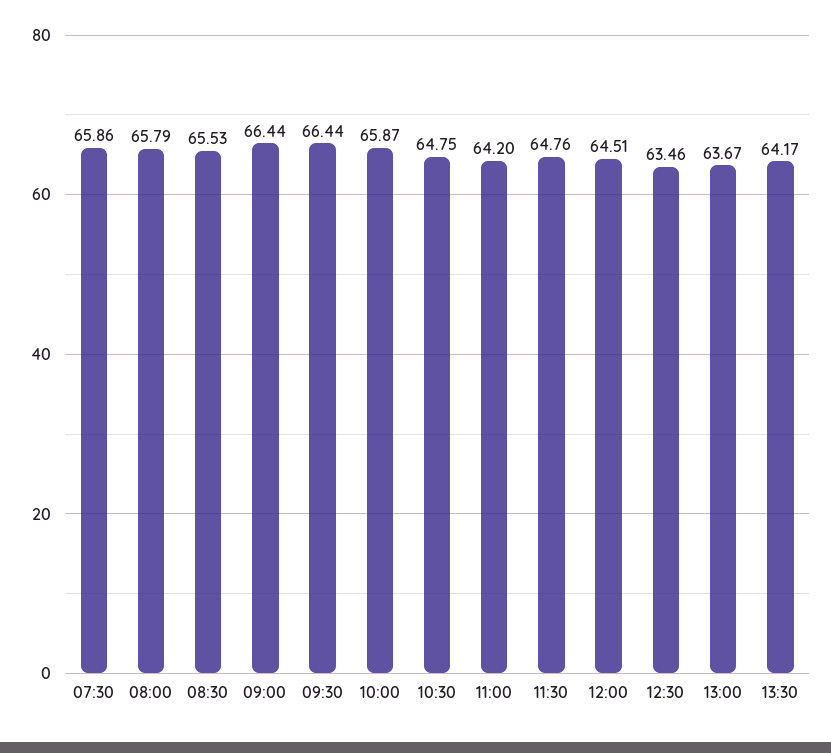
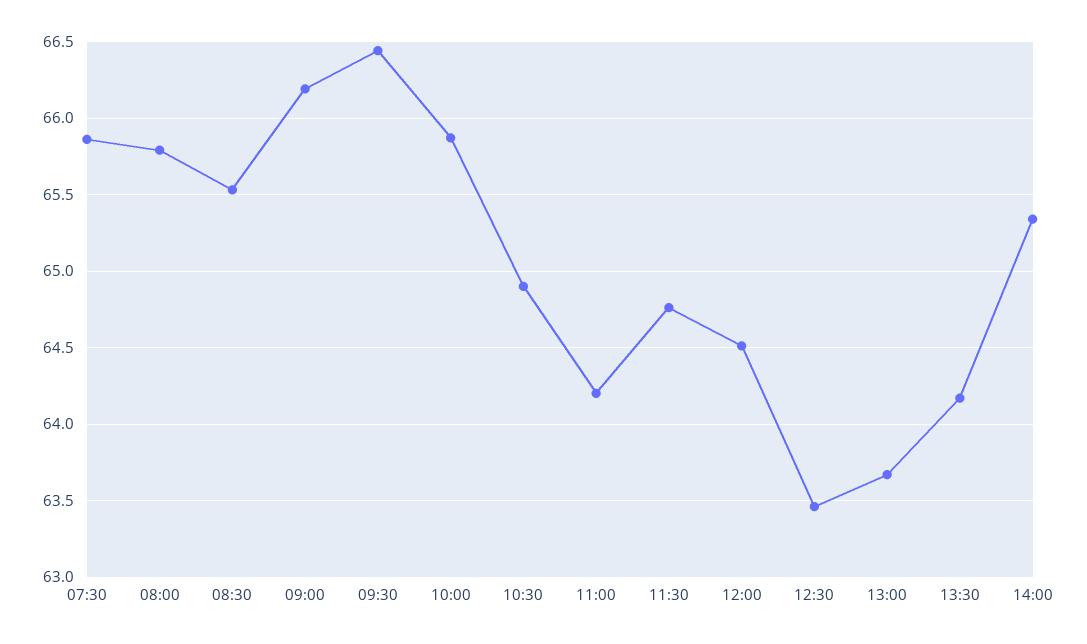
09:00: 66.44 -> 66.2
10:30: 64.75 -> 64.9
14:00: none -> 65.35

